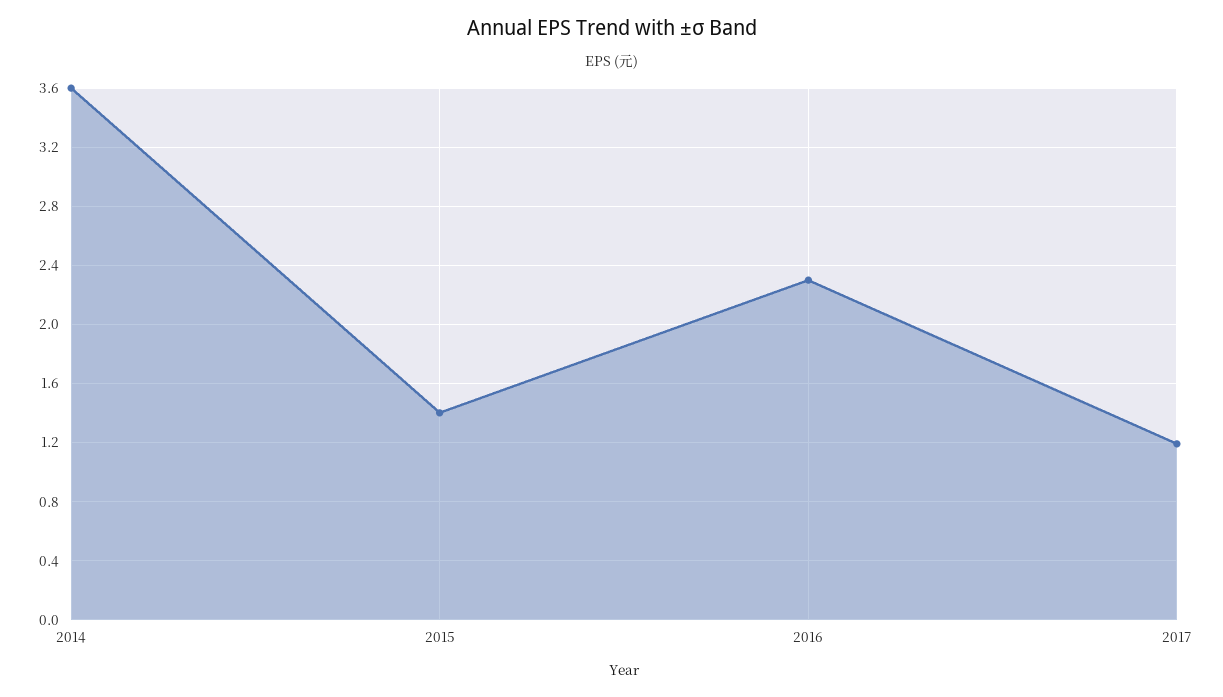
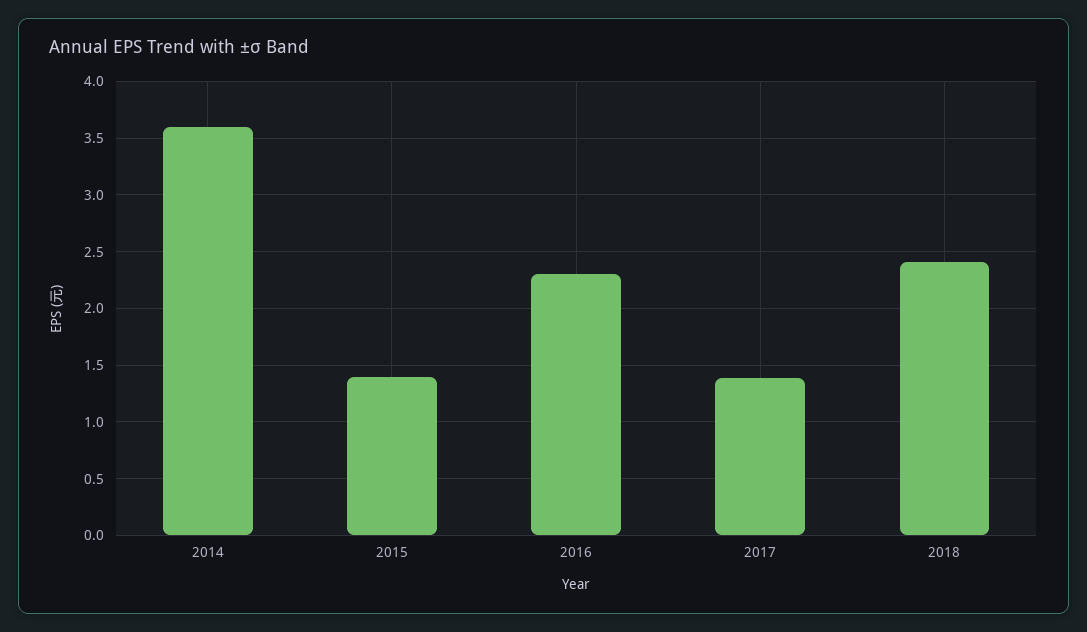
2017: 1.2 -> 1.4
2018: none -> 2.4

